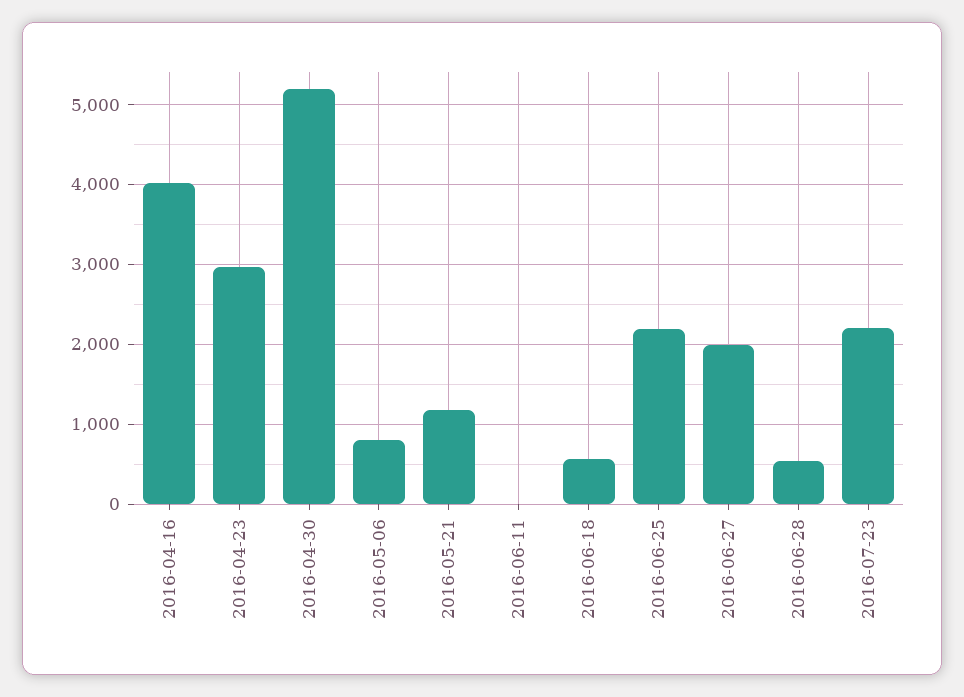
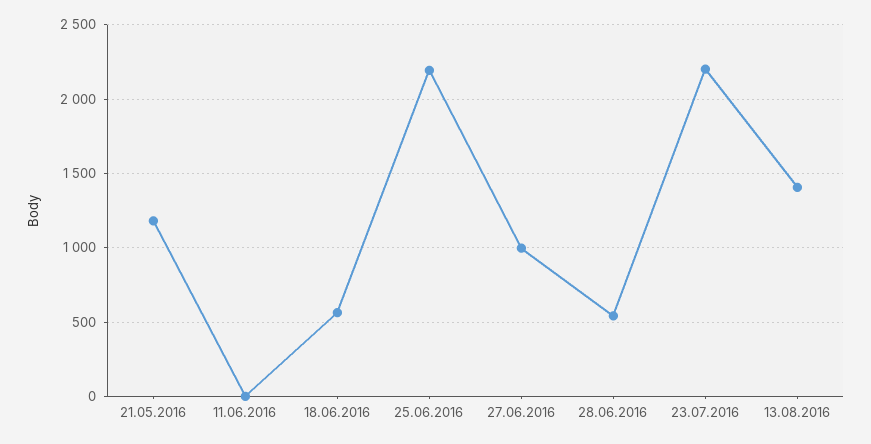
2016-04-16: 4000 -> none
2016-04-23: 3000 -> none
2016-04-30: 5200 -> none
2016-05-06: 800 -> none
2016-06-27: 2000 -> 1000
13.08.2016: none -> 1400

